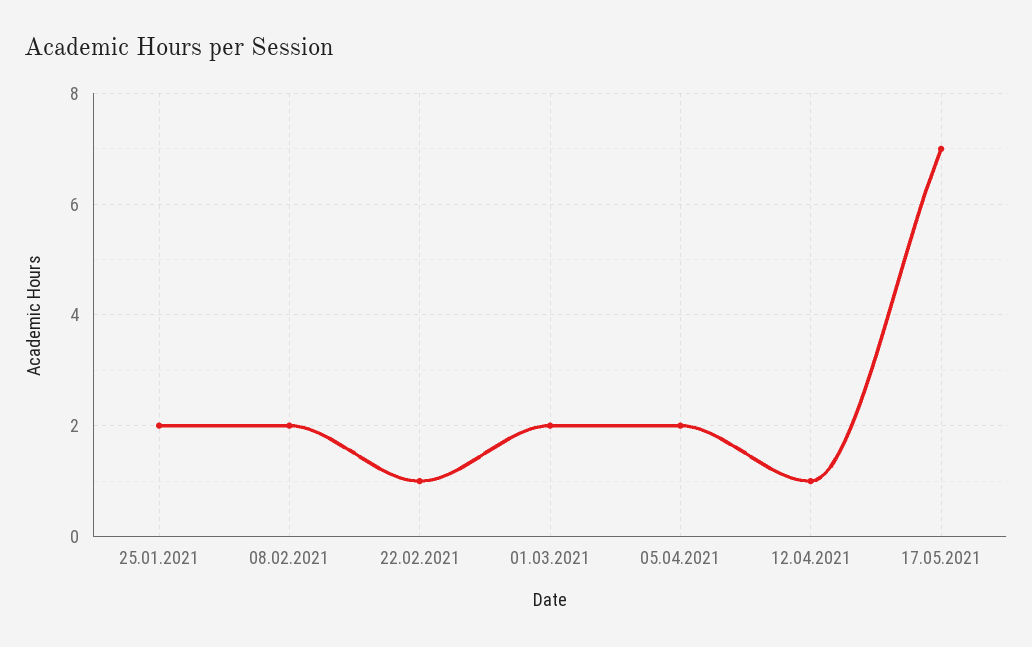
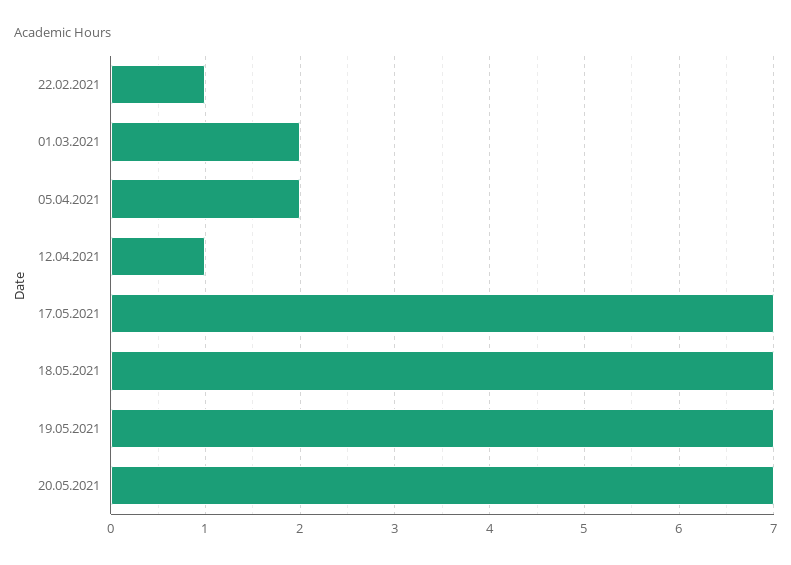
25.01.2021: 2 -> none
08.02.2021: 2 -> none
18.05.2021: none -> 7
19.05.2021: none -> 7
20.05.2021: none -> 7

